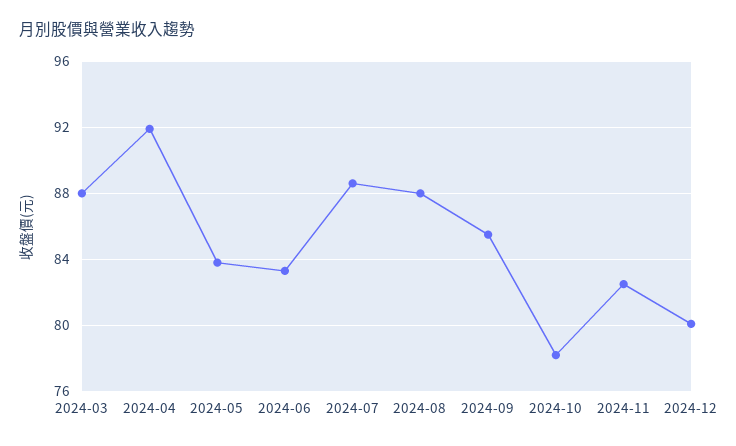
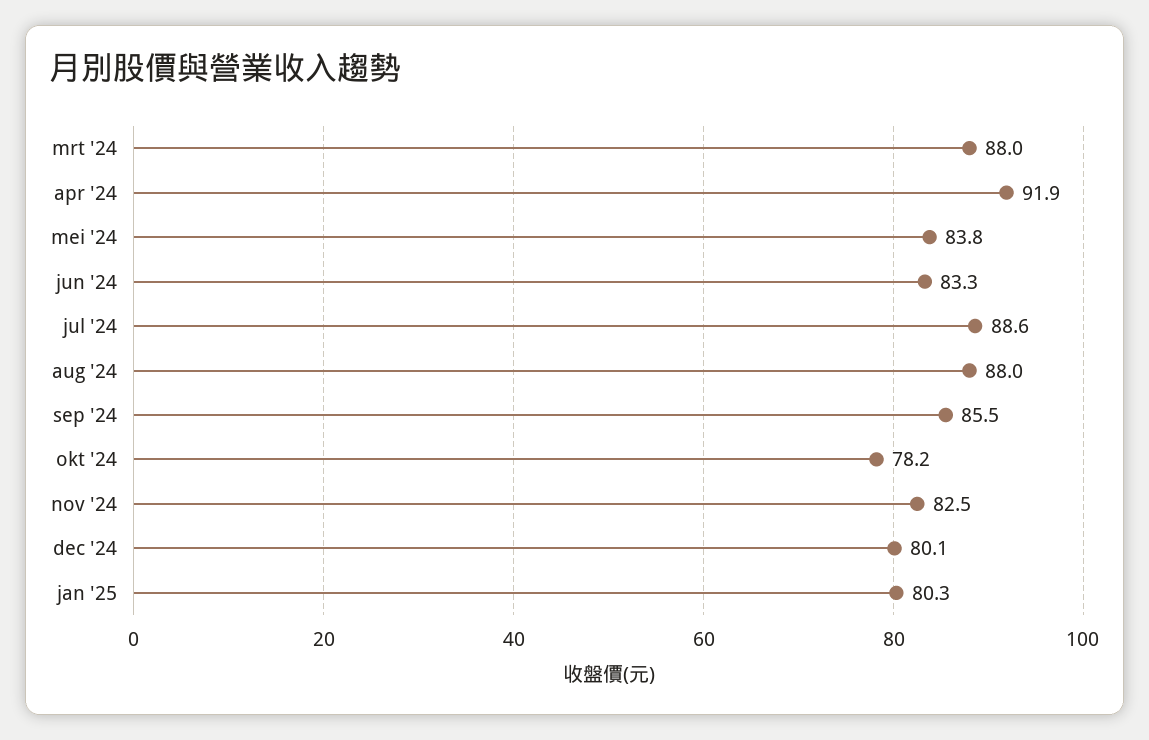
jan '25: none -> 80.3

